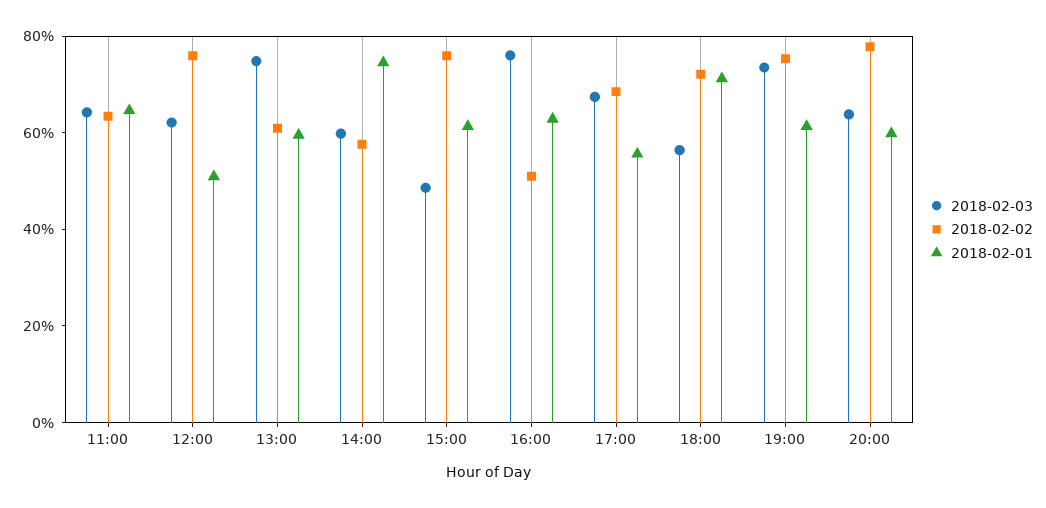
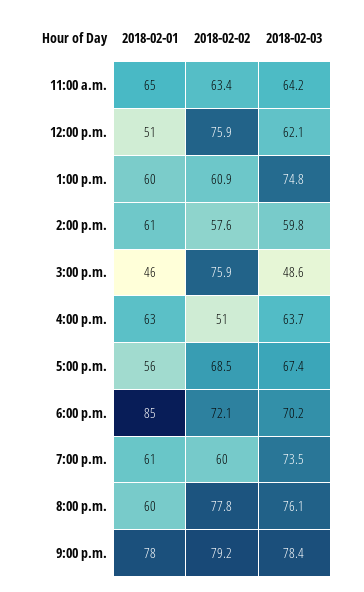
2018-02-01, 14:00: 75 -> 61
2018-02-01, 15:00: 60 -> 46
2018-02-03, 16:00: 75 -> 63.7
2018-02-03, 18:00: 55 -> 70.2
2018-02-01, 18:00: 70 -> 85
2018-02-02, 19:00: 75 -> 60
2018-02-03, 20:00: 65 -> 76.1
2018-02-01, 9:00 p.m.: none -> 78
2018-02-02, 9:00 p.m.: none -> 79.2
2018-02-03, 9:00 p.m.: none -> 78.4

